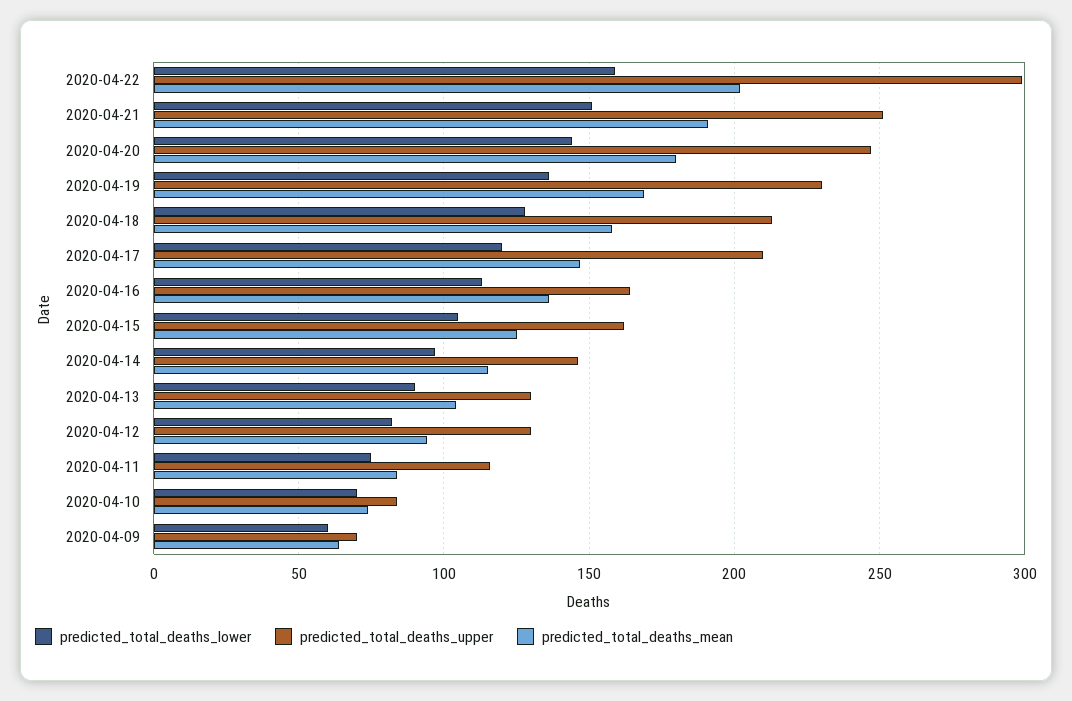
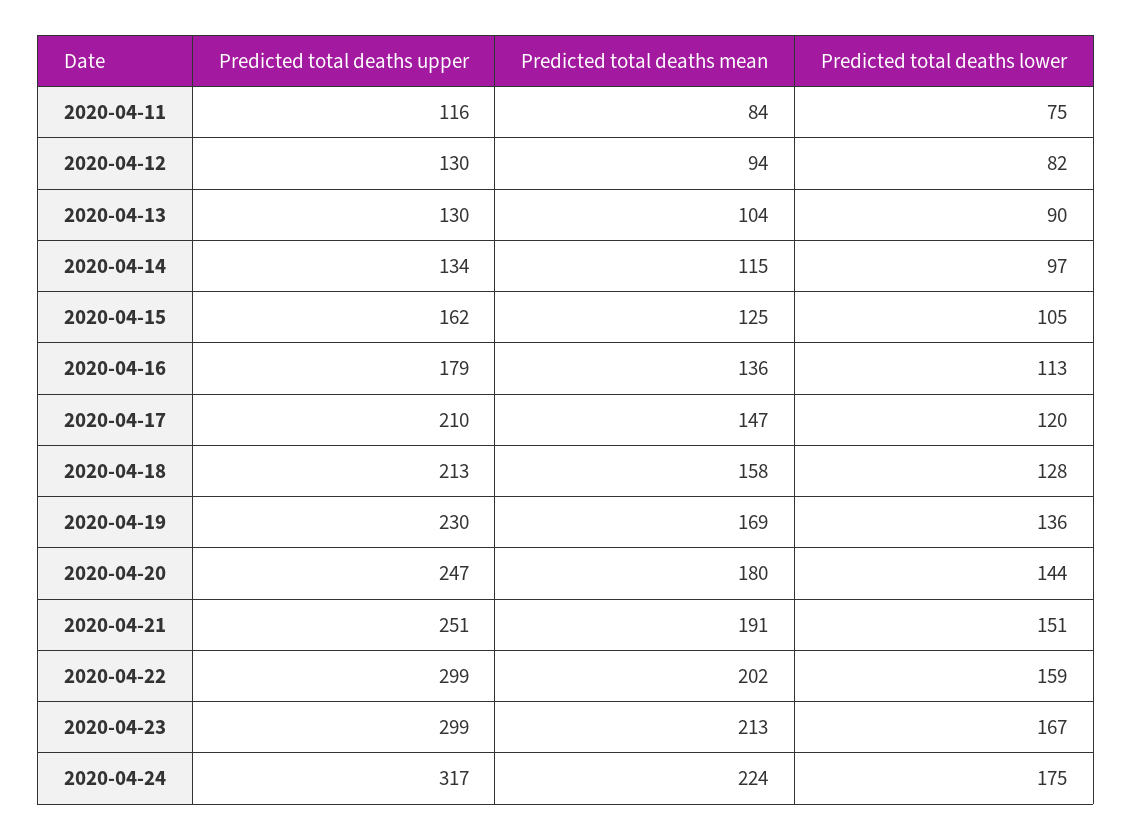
predicted_total_deaths_upper, 2020-04-16: 165 -> 179
predicted_total_deaths_upper, 2020-04-14: 145 -> 134
predicted_total_deaths_lower, 2020-04-10: 70 -> none
predicted_total_deaths_upper, 2020-04-10: 85 -> none
predicted_total_deaths_mean, 2020-04-10: 75 -> none
predicted_total_deaths_lower, 2020-04-09: 60 -> none
predicted_total_deaths_upper, 2020-04-09: 70 -> none
predicted_total_deaths_mean, 2020-04-09: 65 -> none
predicted_total_deaths_upper, 2020-04-23: none -> 299
predicted_total_deaths_mean, 2020-04-23: none -> 213
predicted_total_deaths_lower, 2020-04-23: none -> 167
predicted_total_deaths_upper, 2020-04-24: none -> 317
predicted_total_deaths_mean, 2020-04-24: none -> 224
predicted_total_deaths_lower, 2020-04-24: none -> 175

